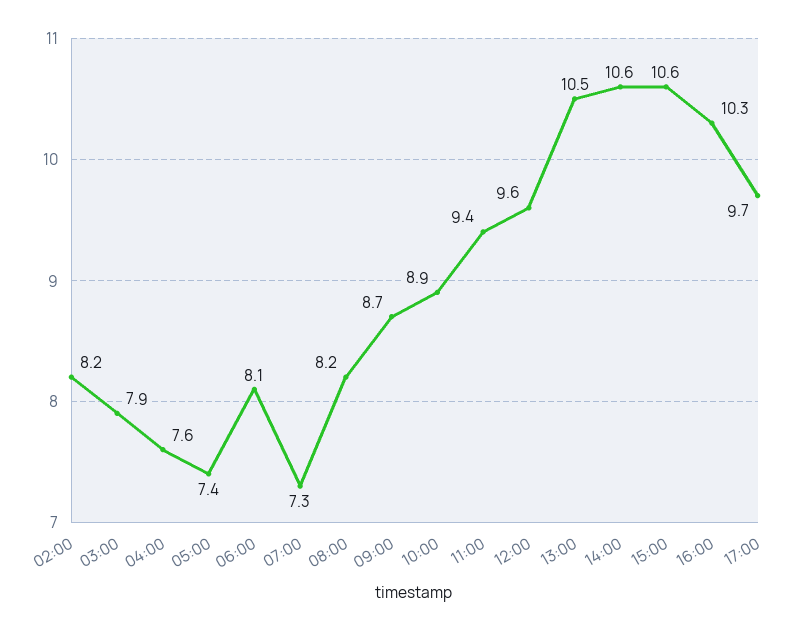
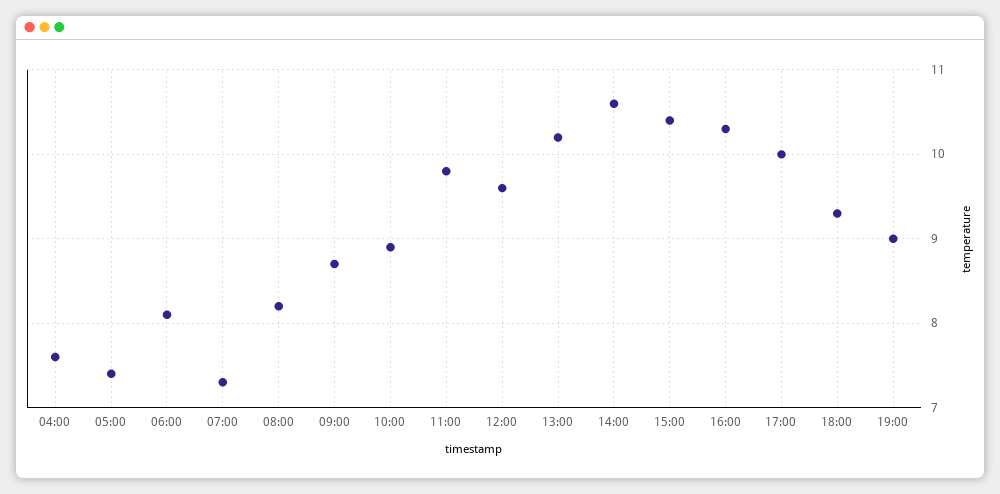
02:00: 8.2 -> none
03:00: 7.9 -> none
11:00: 9.4 -> 9.8
13:00: 10.5 -> 10.2
15:00: 10.6 -> 10.4
17:00: 9.7 -> 10
18:00: none -> 9.3
19:00: none -> 9

